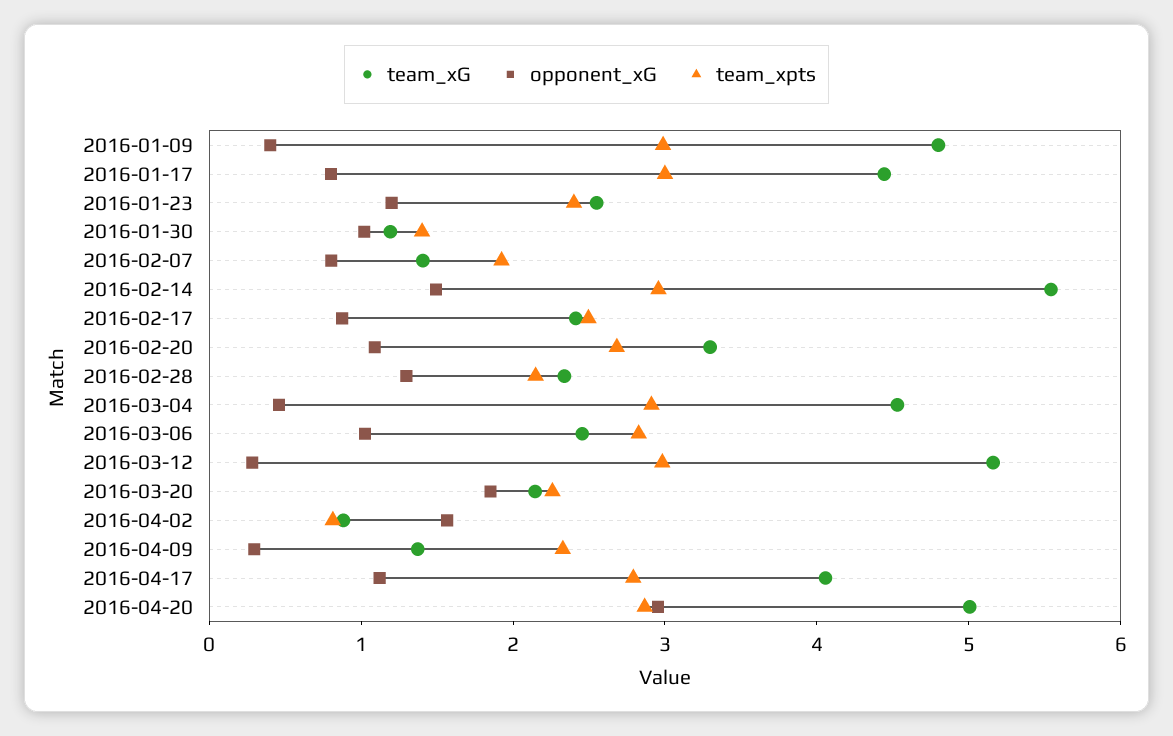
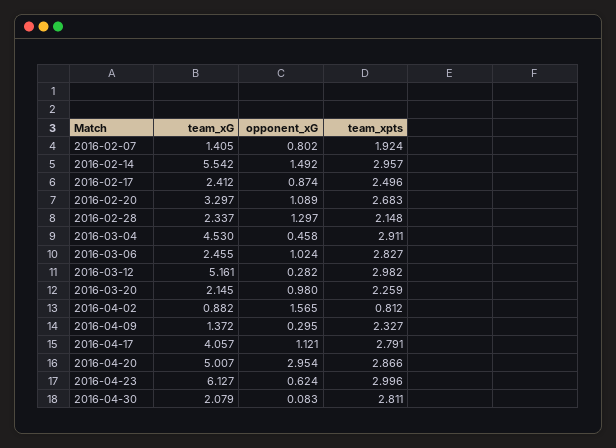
team_xG, 2016-01-09: 4.8 -> none
opponent_xG, 2016-01-09: 0.4 -> none
team_xpts, 2016-01-09: 3 -> none
team_xG, 2016-01-17: 4.4 -> none
opponent_xG, 2016-01-17: 0.8 -> none
team_xpts, 2016-01-17: 3 -> none
team_xG, 2016-01-23: 2.6 -> none
opponent_xG, 2016-01-23: 1.2 -> none
team_xpts, 2016-01-23: 2.4 -> none
team_xG, 2016-01-30: 1.2 -> none
opponent_xG, 2016-01-30: 1 -> none
team_xpts, 2016-01-30: 1.4 -> none
opponent_xG, 2016-03-20: 1.8 -> 0.98
team_xG, 2016-04-23: none -> 6.127
opponent_xG, 2016-04-23: none -> 0.624
team_xpts, 2016-04-23: none -> 2.996
team_xG, 2016-04-30: none -> 2.079
opponent_xG, 2016-04-30: none -> 0.083
team_xpts, 2016-04-30: none -> 2.811

